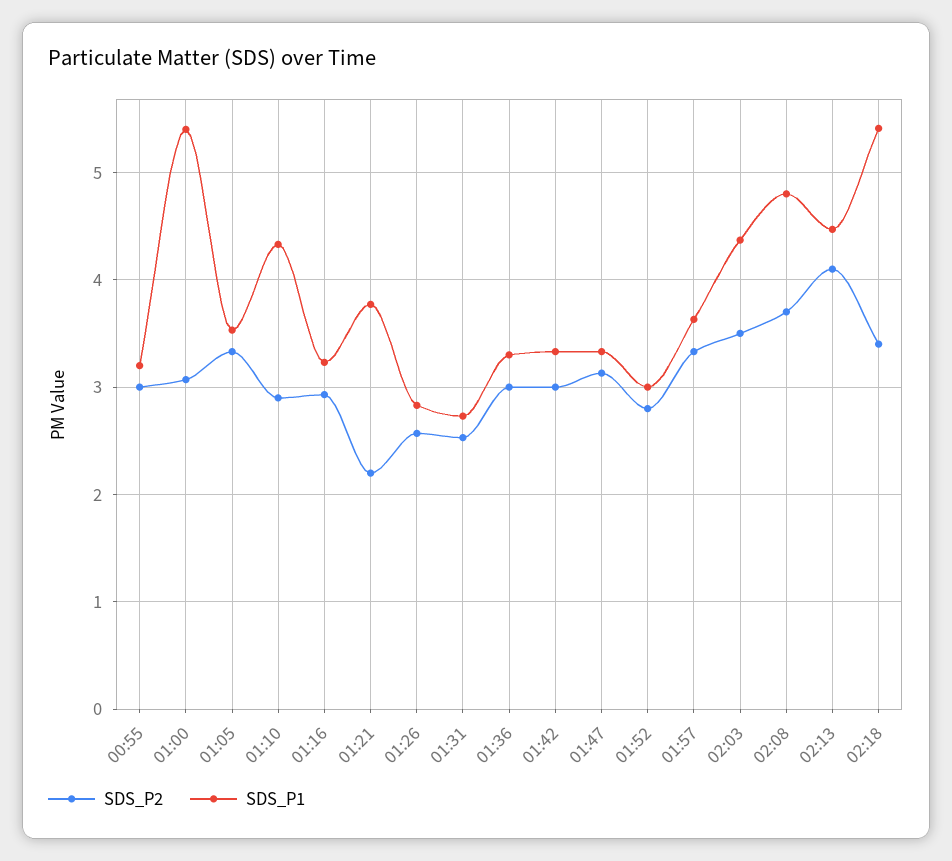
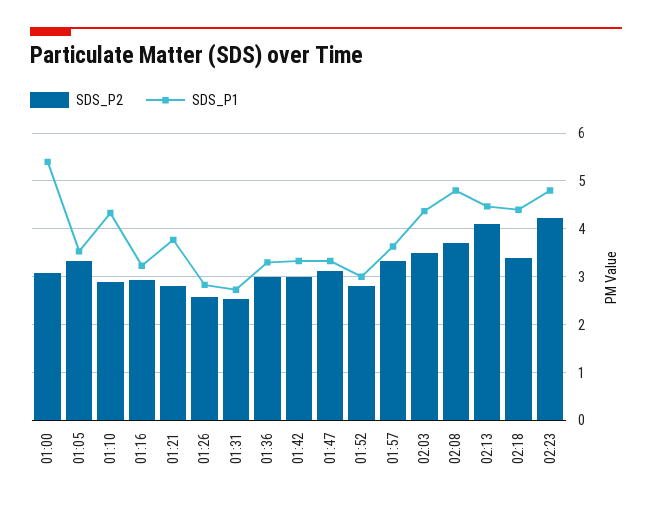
SDS_P2, 00:55: 3 -> none
SDS_P1, 00:55: 3.2 -> none
SDS_P2, 01:21: 2.2 -> 2.8
SDS_P1, 02:18: 5.4 -> 4.4
SDS_P2, 02:23: none -> 4.2
SDS_P1, 02:23: none -> 4.8

